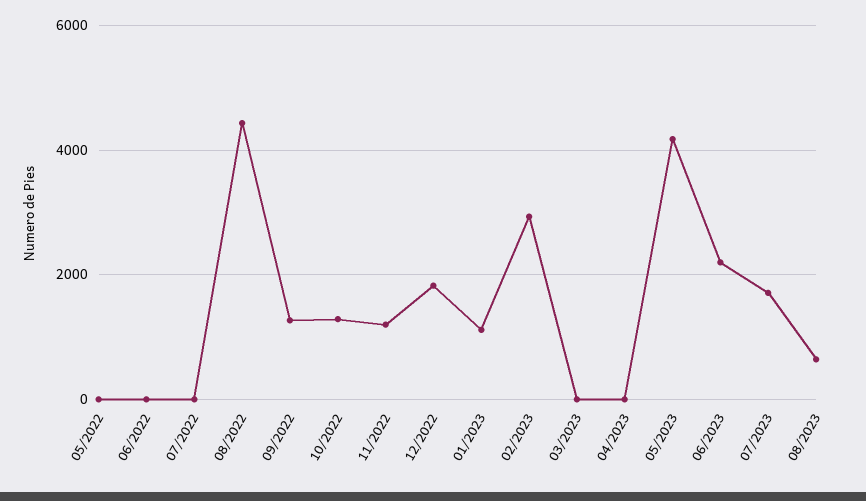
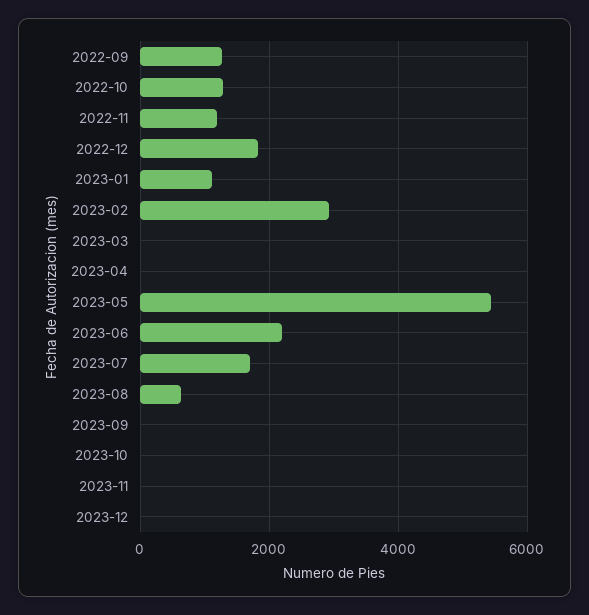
05/2022: 0 -> none
06/2022: 0 -> none
07/2022: 0 -> none
08/2022: 4400 -> none
05/2023: 4200 -> 5400
2023-09: none -> 0
2023-10: none -> 0
2023-11: none -> 0
2023-12: none -> 0

